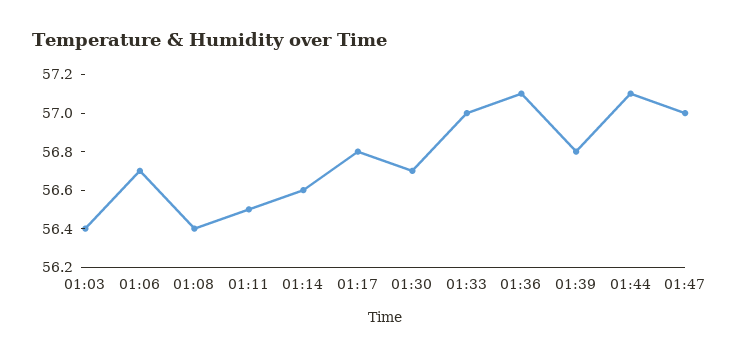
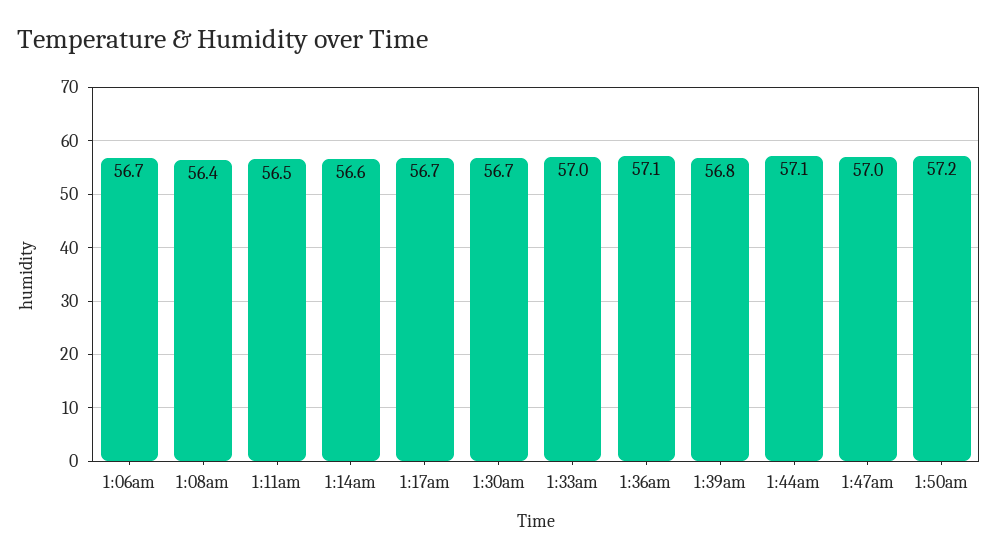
01:03: 56.4 -> none
01:17: 56.8 -> 56.7
1:50am: none -> 57.2

